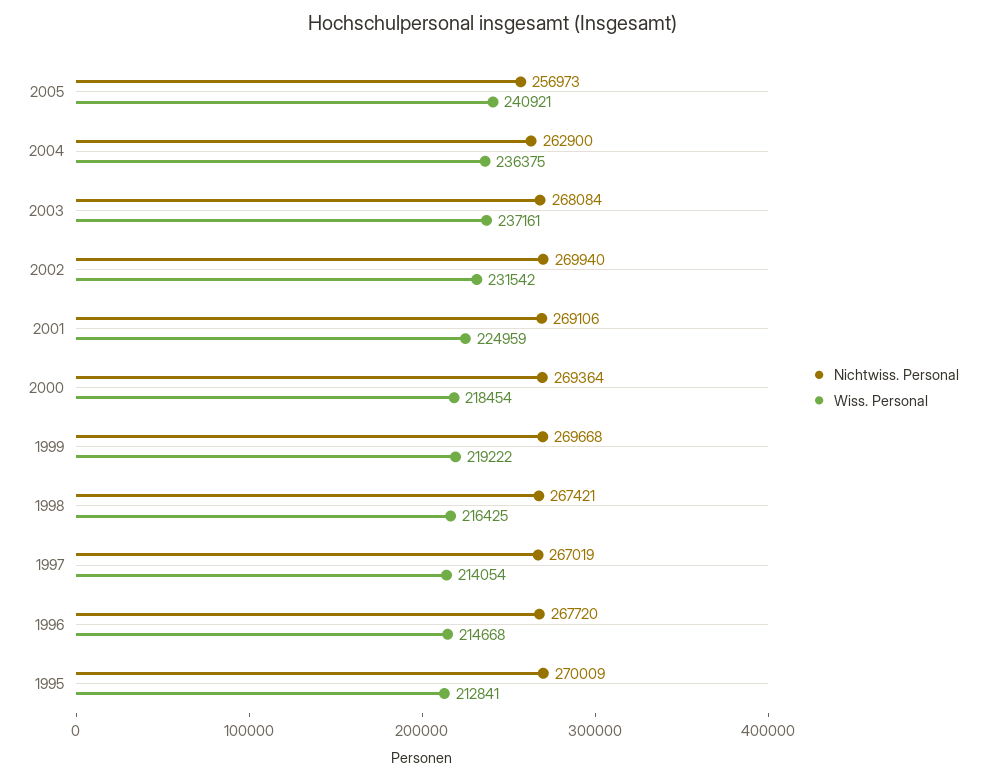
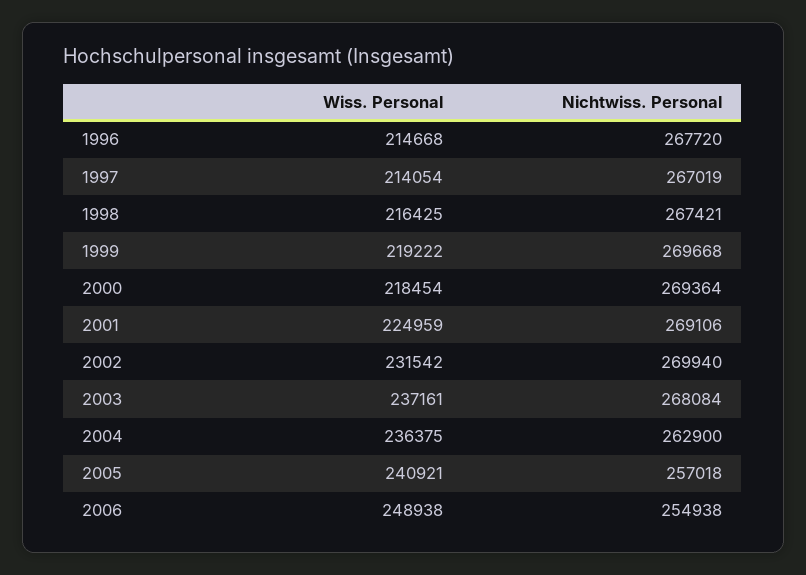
Nichtwiss. Personal, 2005: 256973 -> 257018
Nichtwiss. Personal, 1995: 270009 -> none
Wiss. Personal, 1995: 212841 -> none
Wiss. Personal, 2006: none -> 248938
Nichtwiss. Personal, 2006: none -> 254938

